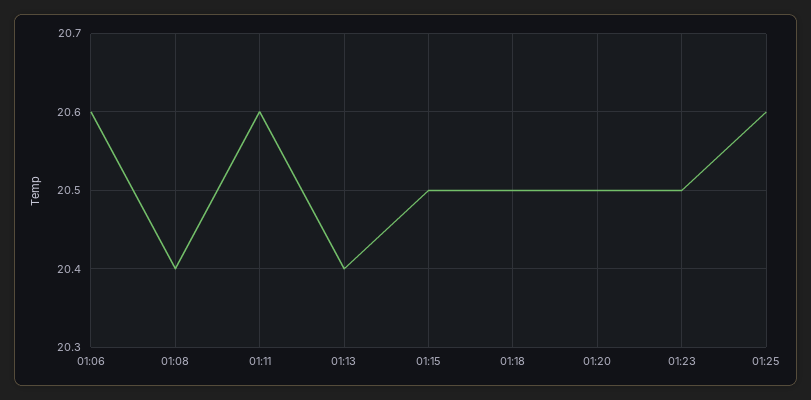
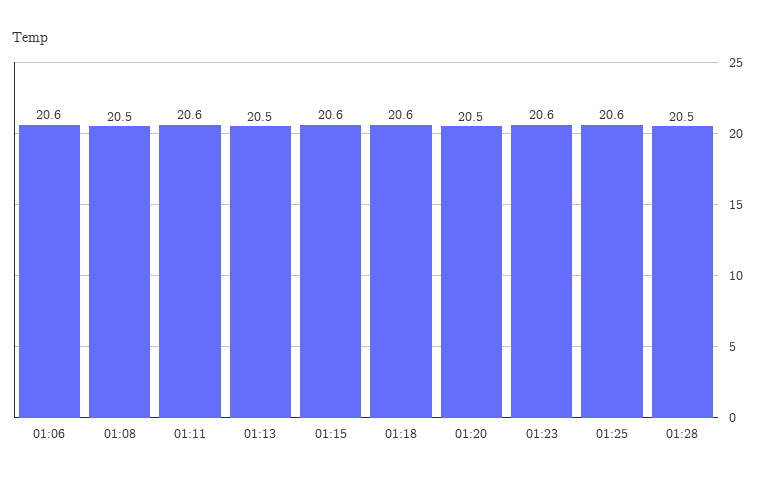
01:08: 20.4 -> 20.5
01:13: 20.4 -> 20.5
01:15: 20.5 -> 20.6
01:18: 20.5 -> 20.6
01:23: 20.5 -> 20.6
01:28: none -> 20.5

